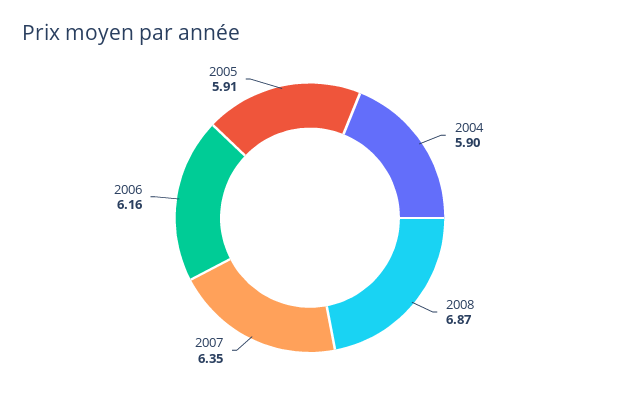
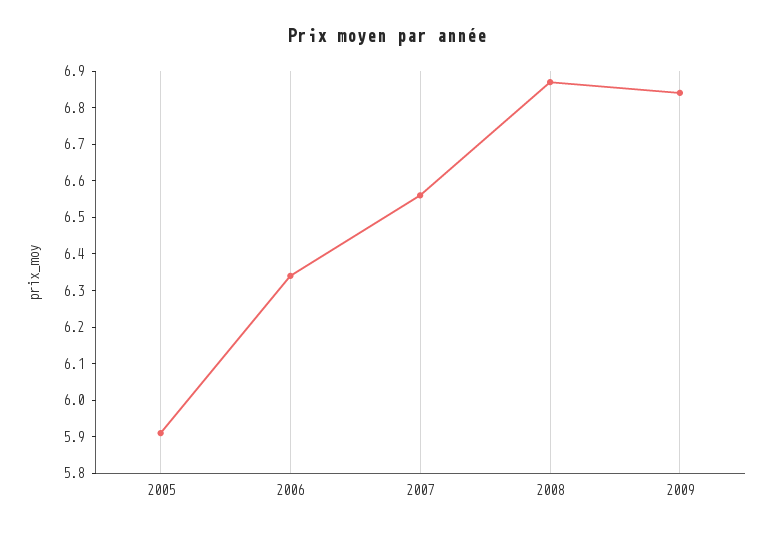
2004: 5.9 -> none
2007: 6.35 -> 6.55
2006: 6.16 -> 6.35
2009: none -> 6.85

